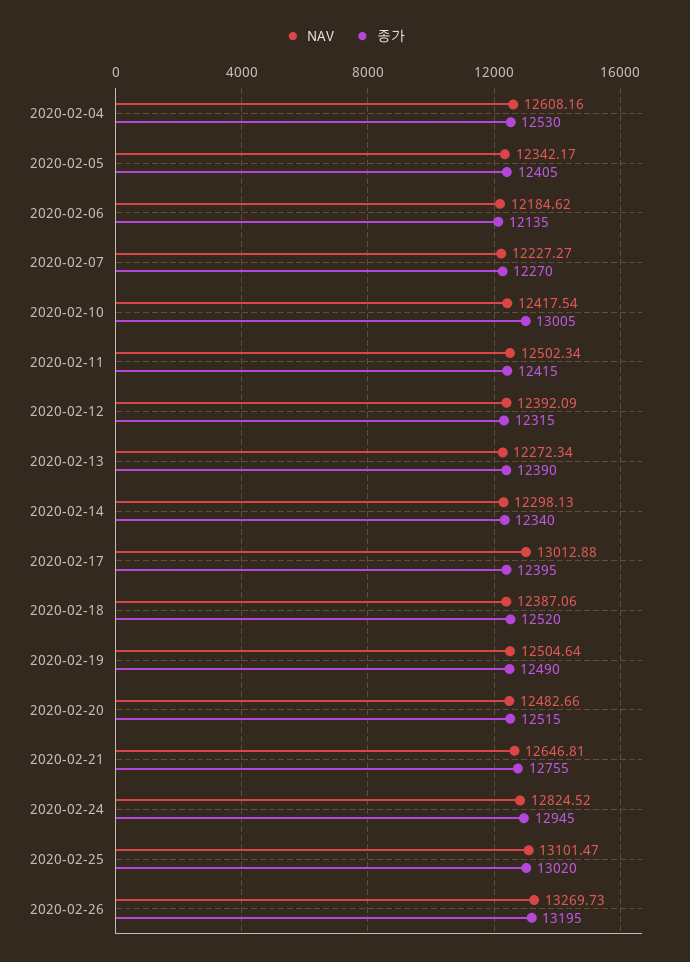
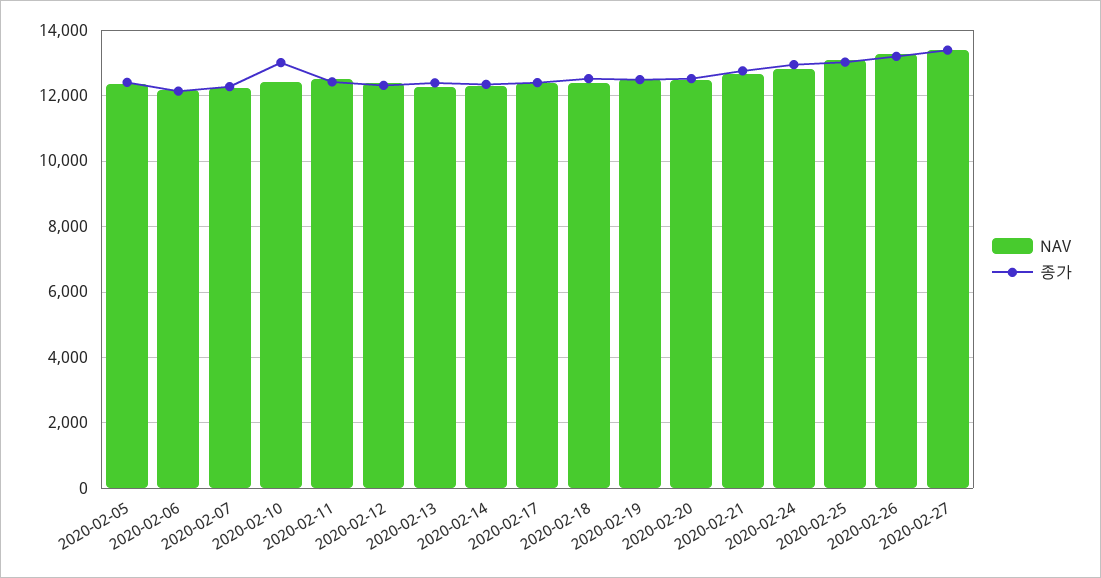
NAV, 2020-02-04: 12608.16 -> none
종가, 2020-02-04: 12530 -> none
NAV, 2020-02-17: 13012.88 -> 12400
NAV, 2020-02-27: none -> 13400
종가, 2020-02-27: none -> 13400

